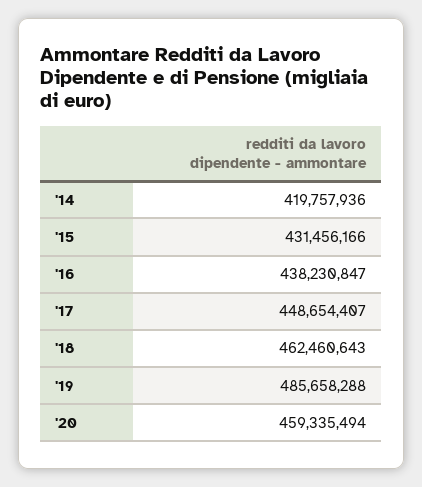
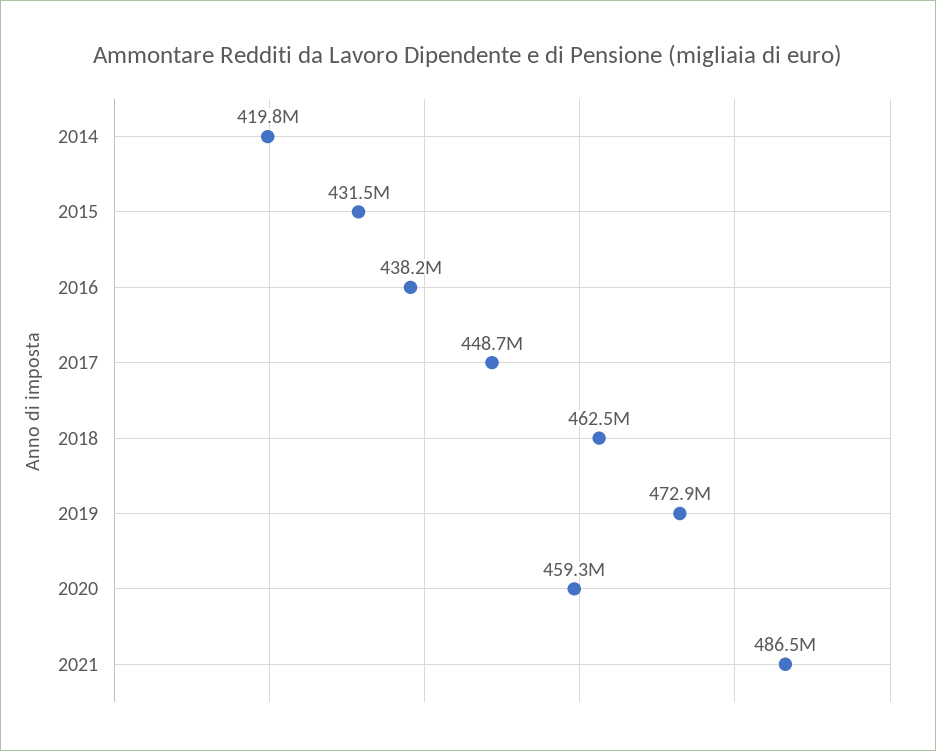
'19: 485658288 -> 472900000
2021: none -> 486500000

